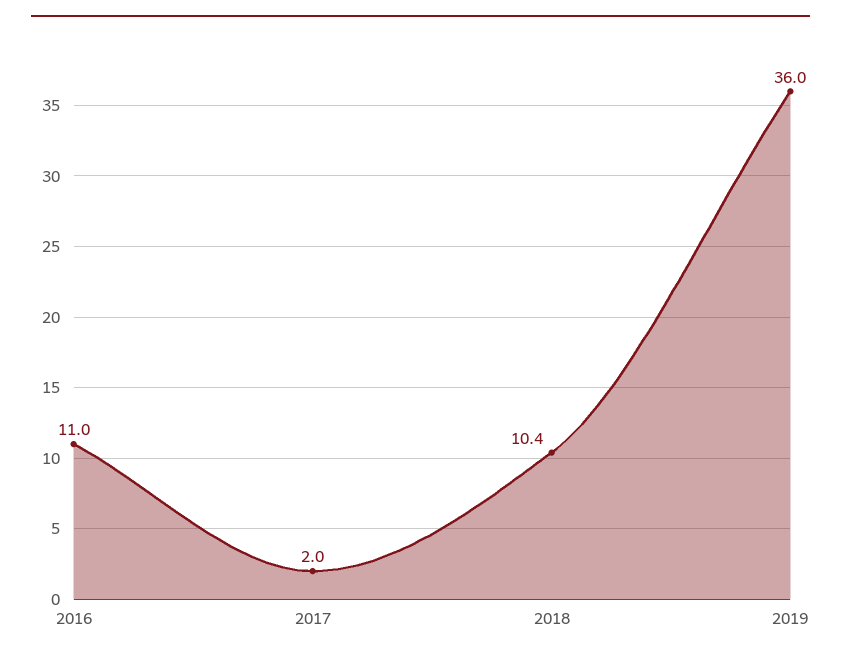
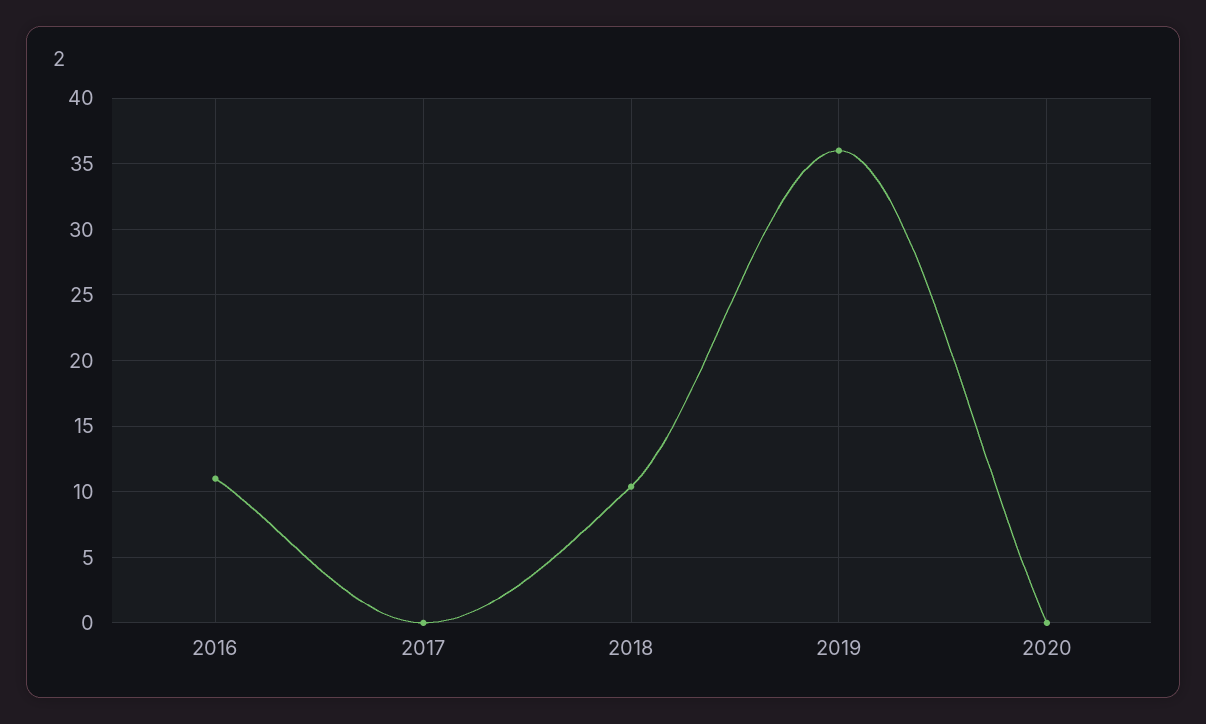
2017: 2 -> 0
2020: none -> 0

